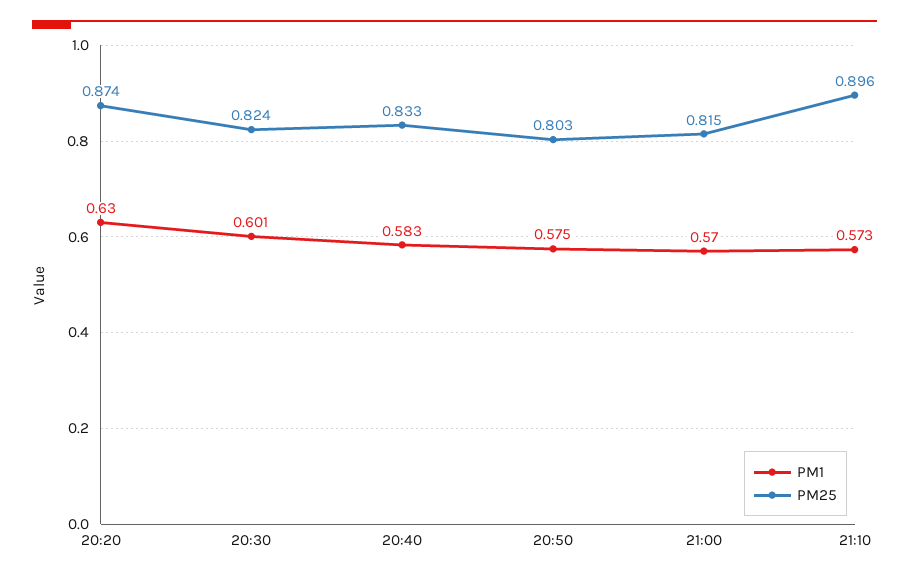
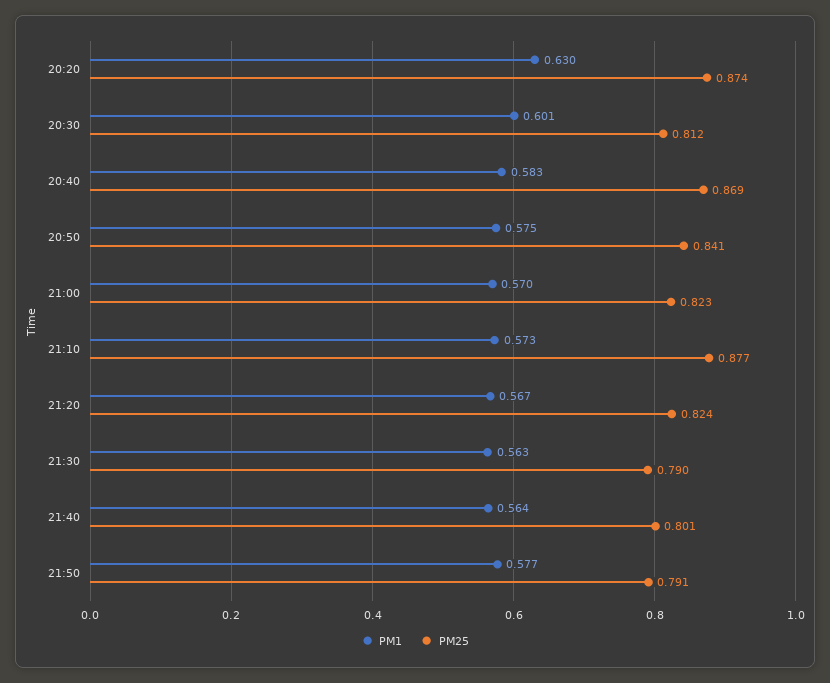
PM25, 20:30: 0.824 -> 0.812
PM25, 20:40: 0.833 -> 0.869
PM25, 20:50: 0.803 -> 0.841
PM25, 21:00: 0.815 -> 0.823
PM25, 21:10: 0.896 -> 0.877
PM1, 21:20: none -> 0.567
PM25, 21:20: none -> 0.824
PM1, 21:30: none -> 0.563
PM25, 21:30: none -> 0.79
PM1, 21:40: none -> 0.564
PM25, 21:40: none -> 0.801
PM1, 21:50: none -> 0.577
PM25, 21:50: none -> 0.791

